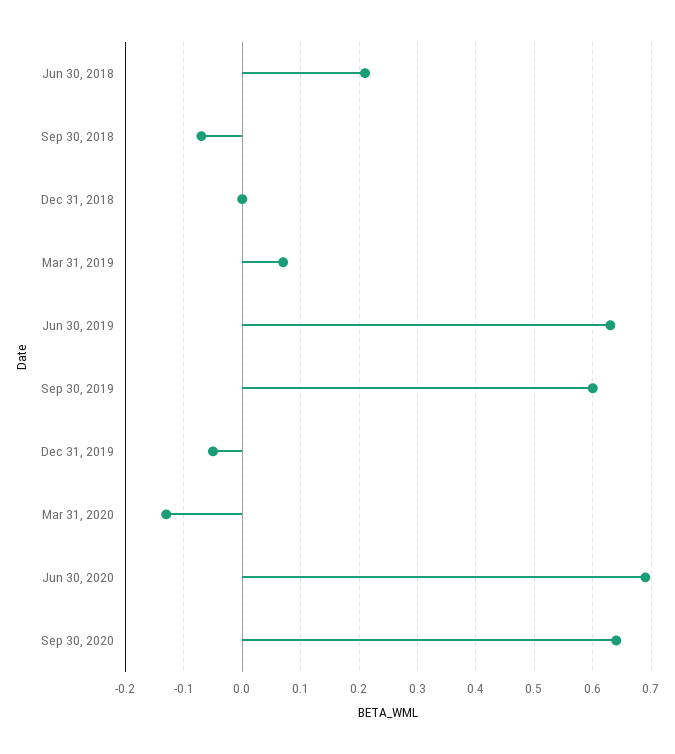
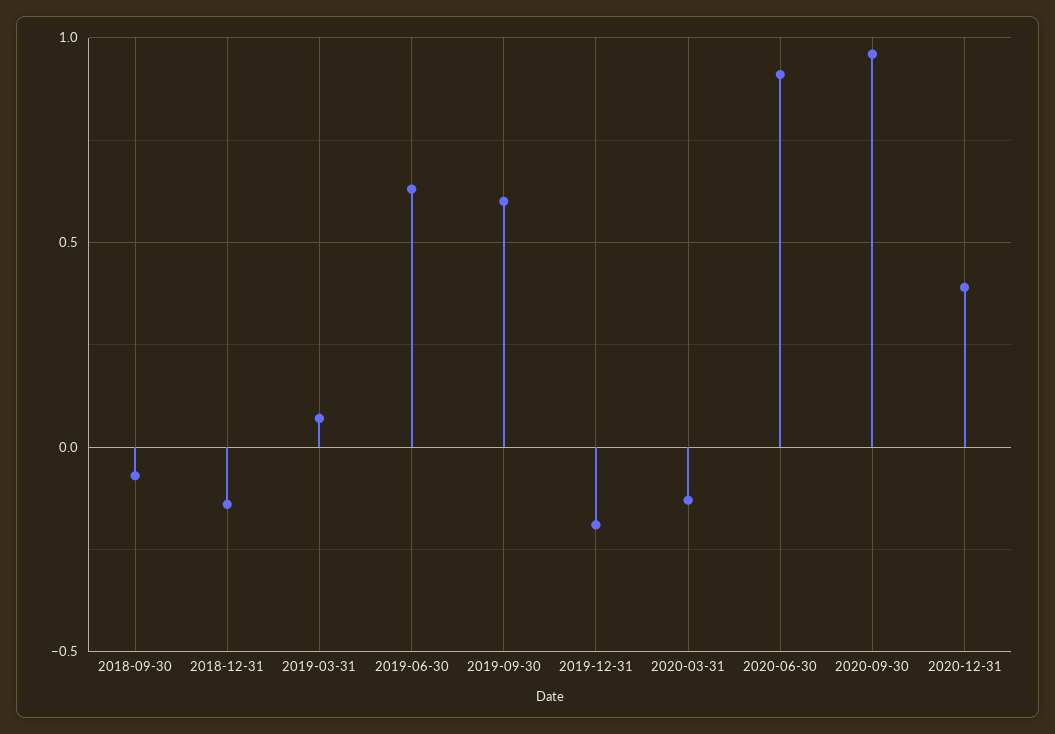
Jun 30, 2018: 0.2 -> none
Dec 31, 2018: 0 -> -0.15
Dec 31, 2019: -0.05 -> -0.2
Jun 30, 2020: 0.7 -> 0.9
Sep 30, 2020: 0.65 -> 0.95
2020-12-31: none -> 0.4

